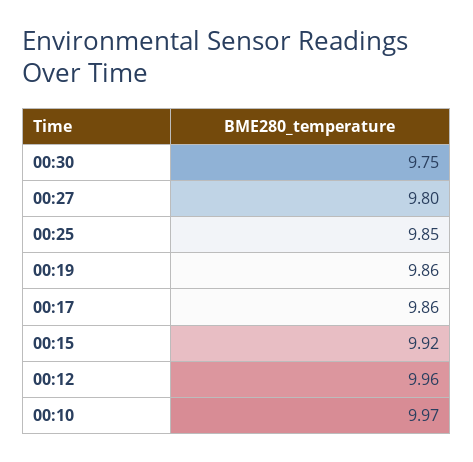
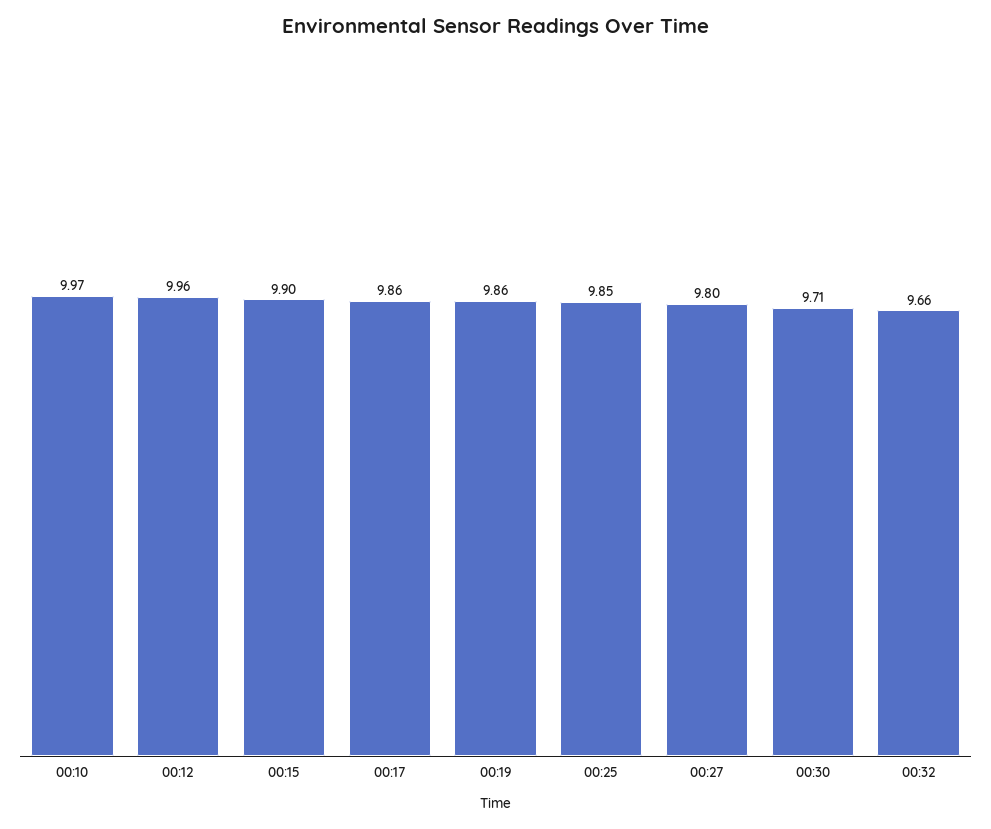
00:30: 9.75 -> 9.71
00:15: 9.92 -> 9.9
00:32: none -> 9.66

